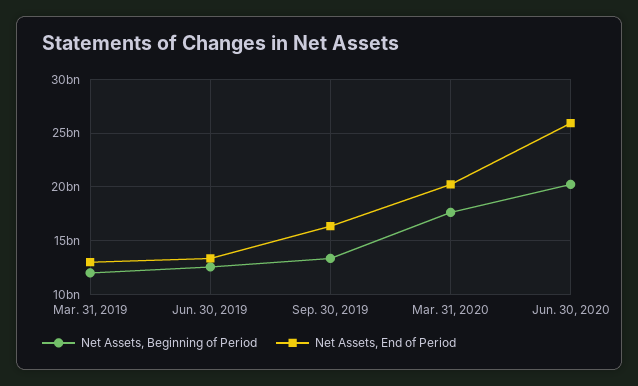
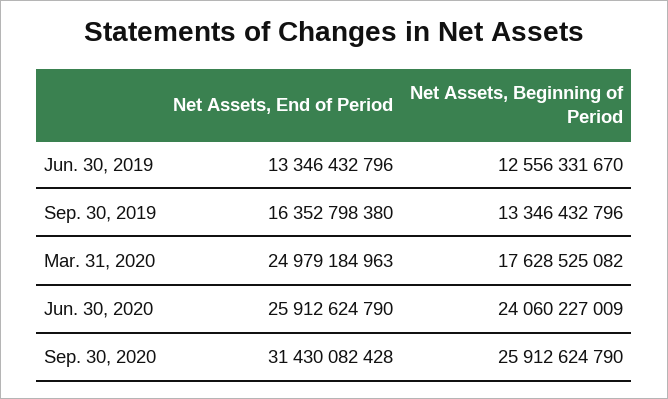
Net Assets, Beginning of Period, Mar. 31, 2019: 12000000000 -> none
Net Assets, End of Period, Mar. 31, 2019: 13000000000 -> none
Net Assets, End of Period, Mar. 31, 2020: 20000000000 -> 24979184963
Net Assets, Beginning of Period, Jun. 30, 2020: 20000000000 -> 24060227009
Net Assets, End of Period, Sep. 30, 2020: none -> 31430082428
Net Assets, Beginning of Period, Sep. 30, 2020: none -> 25912624790

